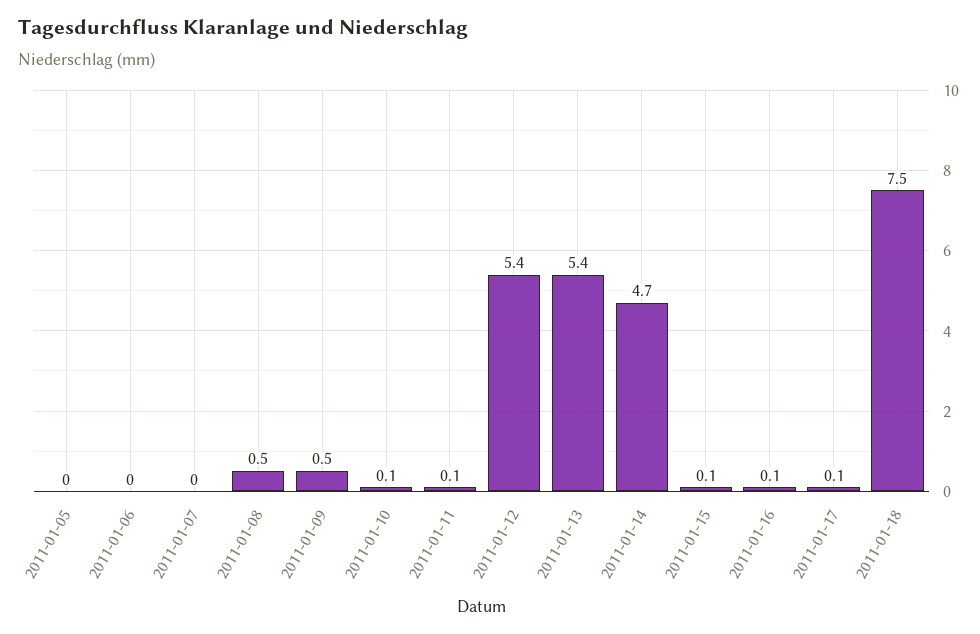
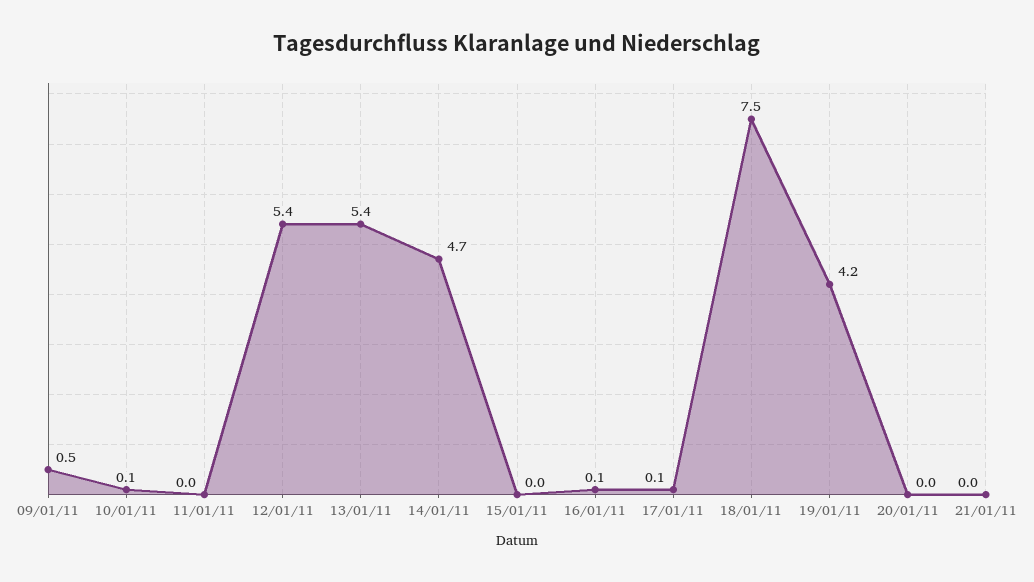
2011-01-05: 0 -> none
2011-01-06: 0 -> none
2011-01-07: 0 -> none
2011-01-08: 0.5 -> none
2011-01-11: 0.1 -> 0
2011-01-15: 0.1 -> 0
19/01/11: none -> 4.2
20/01/11: none -> 0
21/01/11: none -> 0

